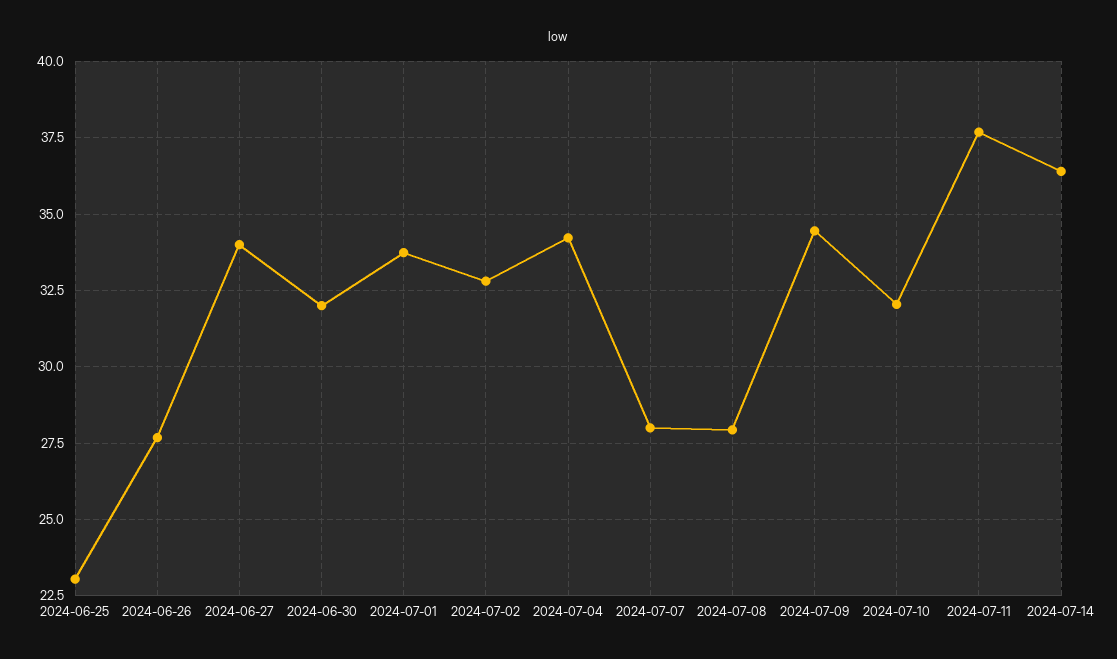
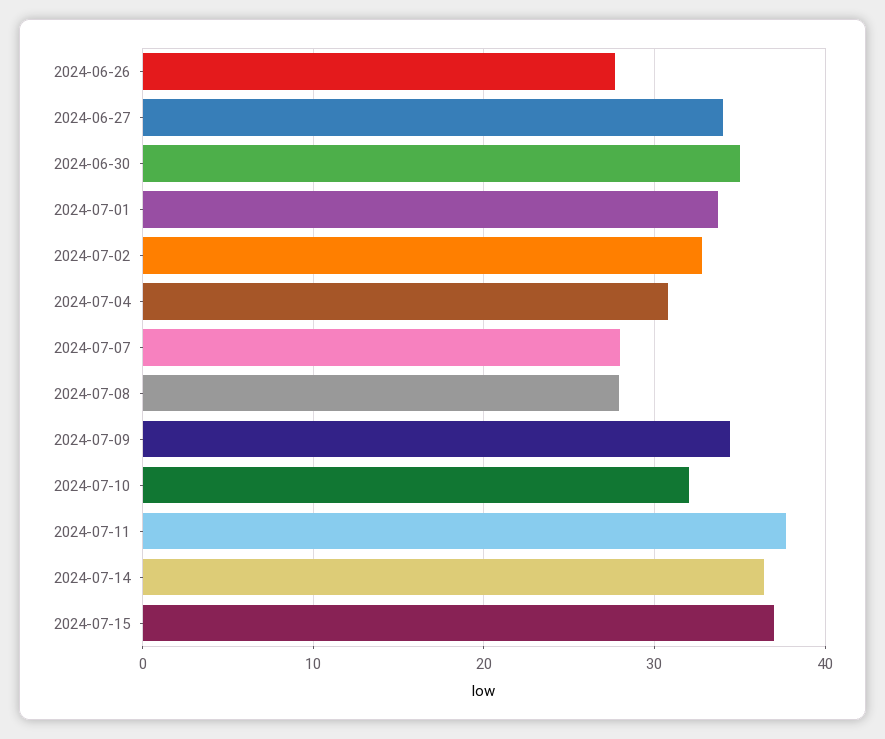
2024-06-25: 23 -> none
2024-06-30: 32 -> 35
2024-07-04: 34.25 -> 31
2024-07-15: none -> 37

